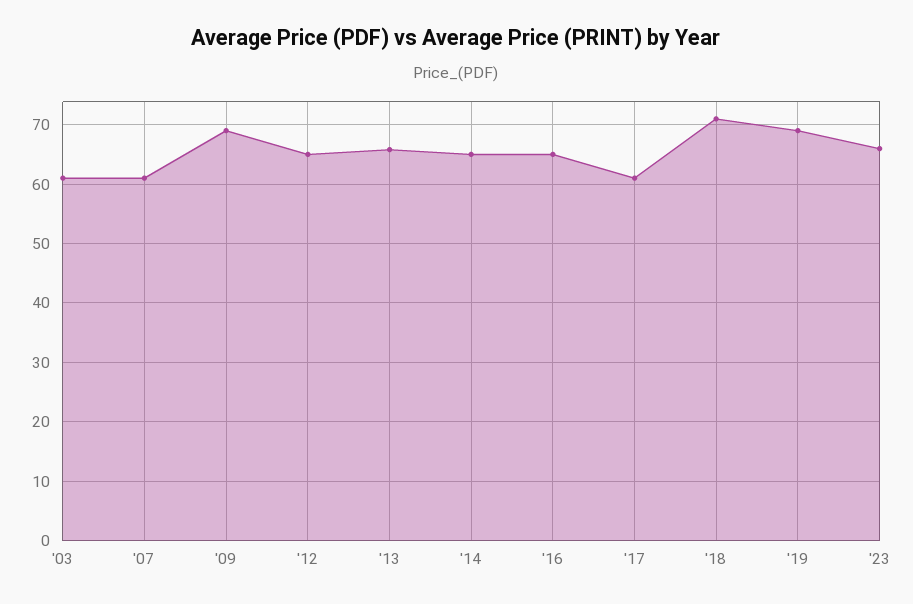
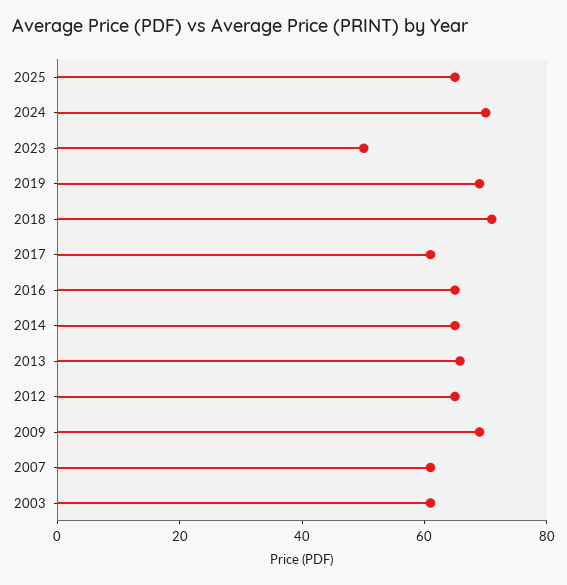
'23: 66 -> 50
2025: none -> 65
2024: none -> 70

